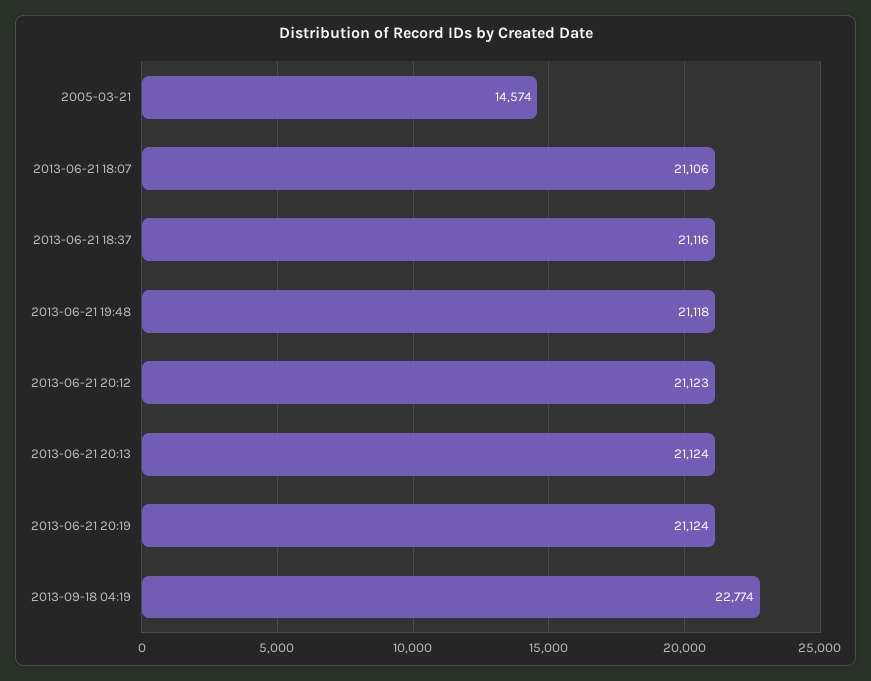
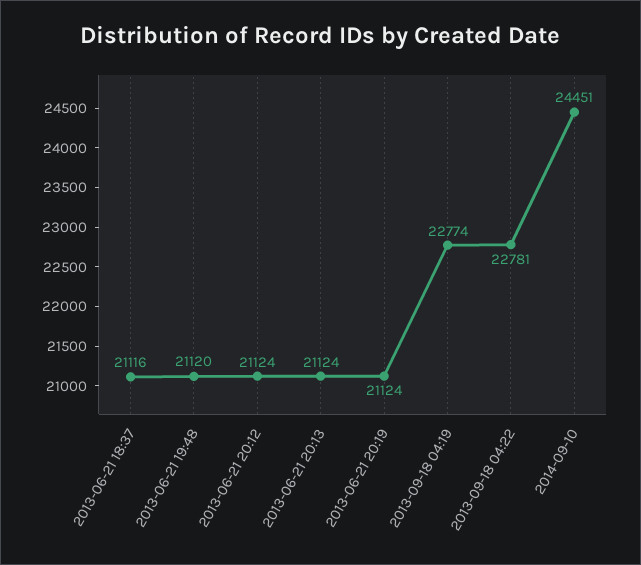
2005-03-21: 14574 -> none
2013-06-21 18:07: 21106 -> none
2013-06-21 19:48: 21118 -> 21120
2013-06-21 20:12: 21123 -> 21124
2013-09-18 04:22: none -> 22781
2014-09-10: none -> 24451

